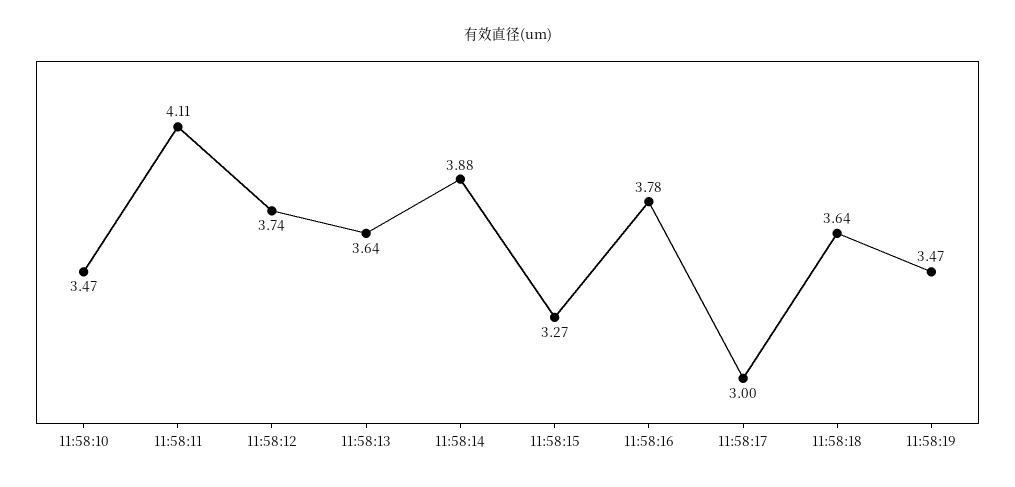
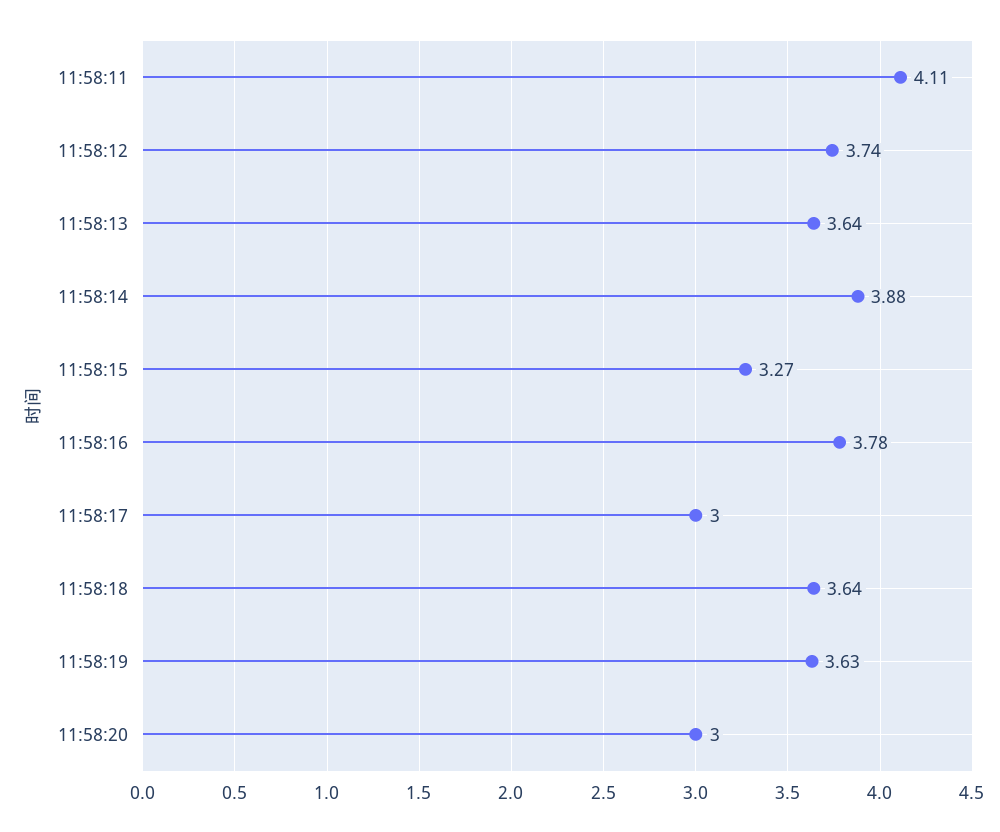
11:58:10: 3.47 -> none
11:58:19: 3.47 -> 3.63
11:58:20: none -> 3

